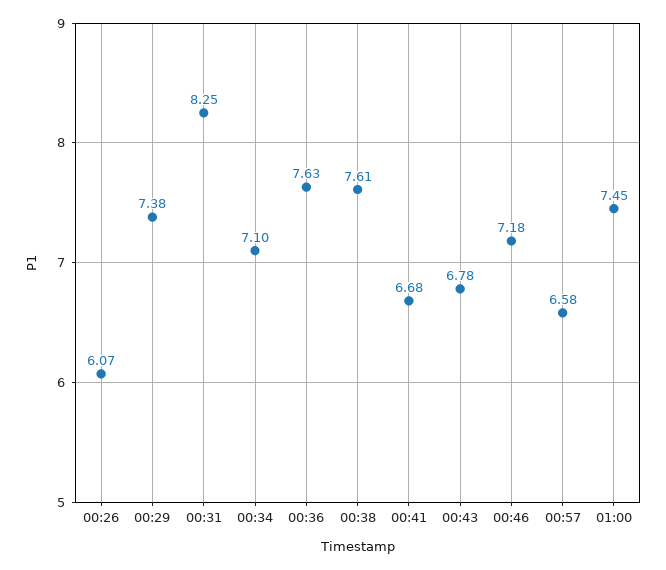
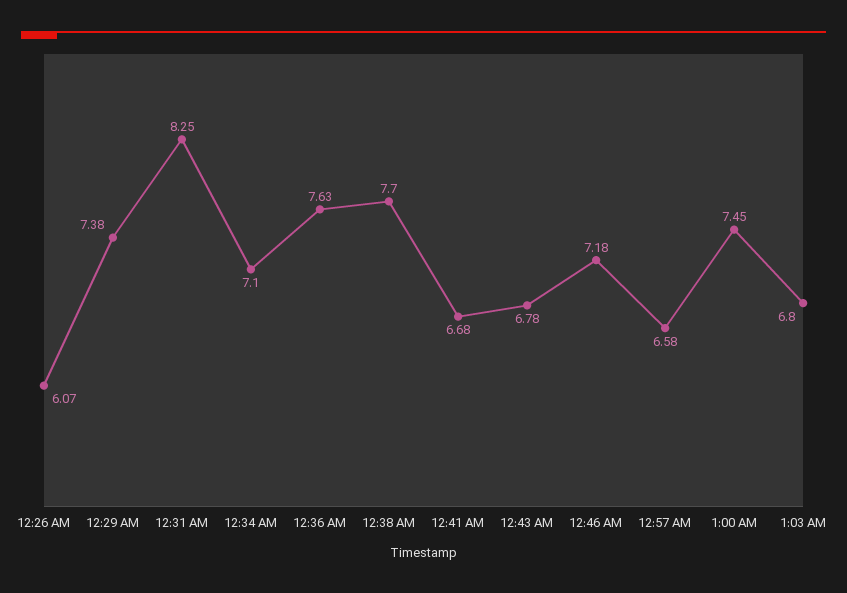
00:38: 7.61 -> 7.7
1:03 AM: none -> 6.8

